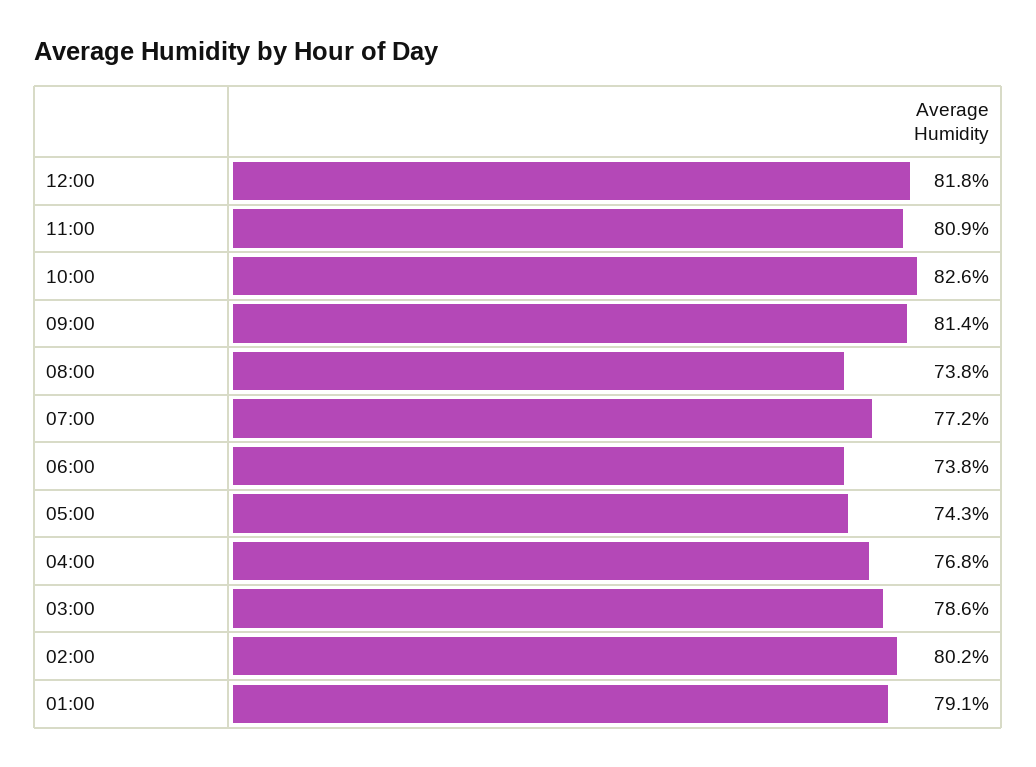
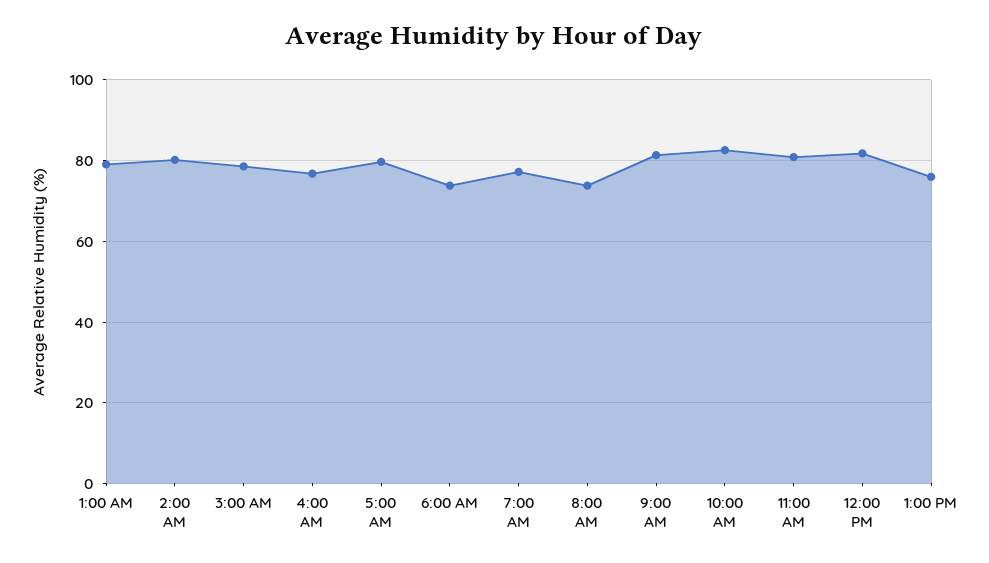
05:00: 74.3 -> 80
1:00 PM: none -> 76

